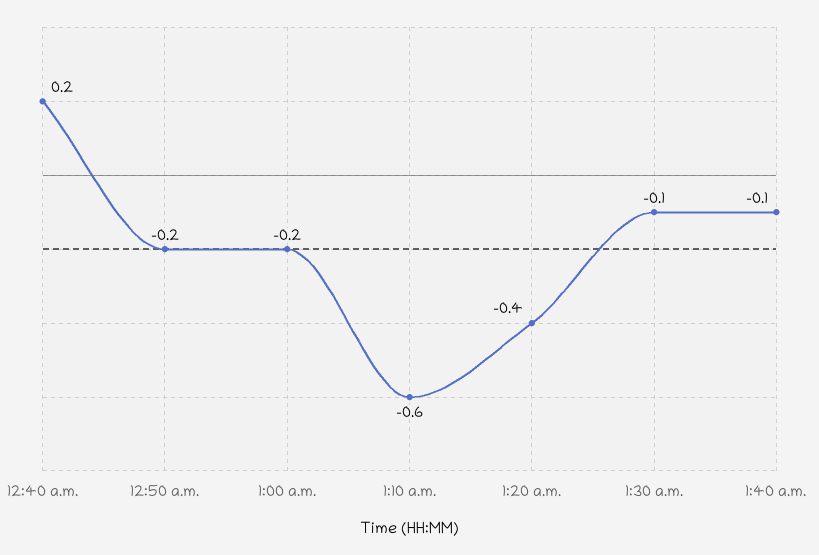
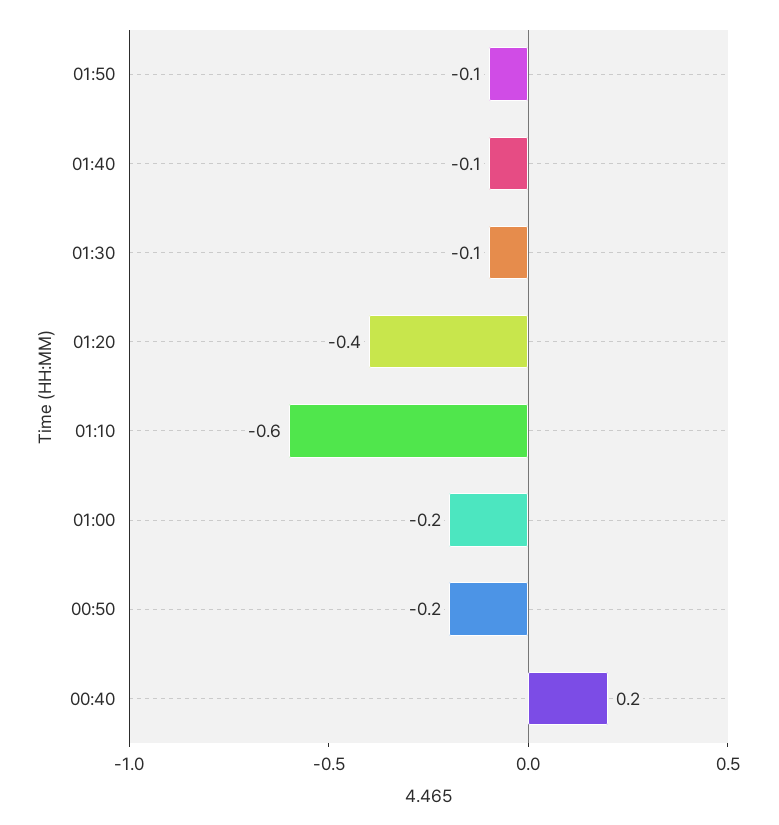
01:50: none -> -0.1

